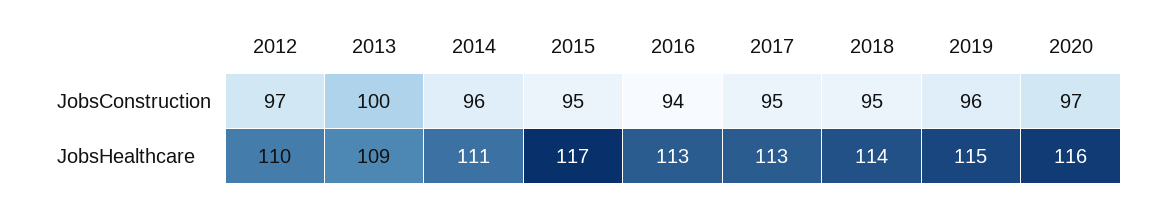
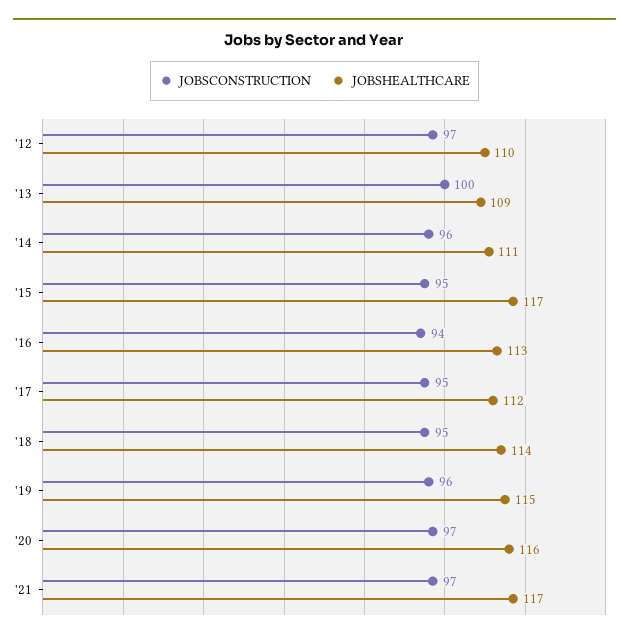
JobsHealthcare, 2017: 113 -> 112
JobsConstruction, '21: none -> 97
JobsHealthcare, '21: none -> 117

